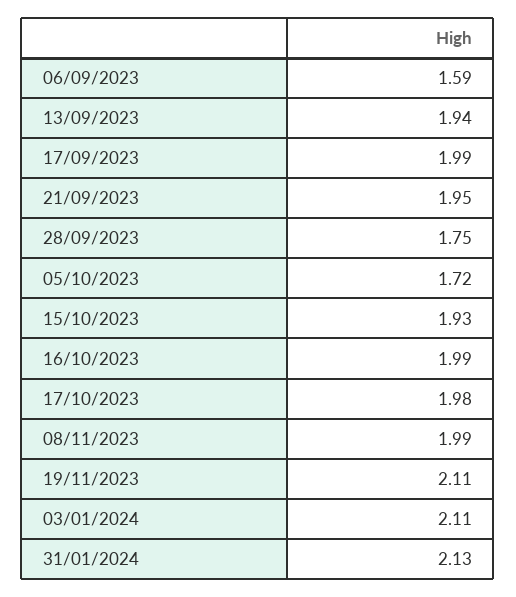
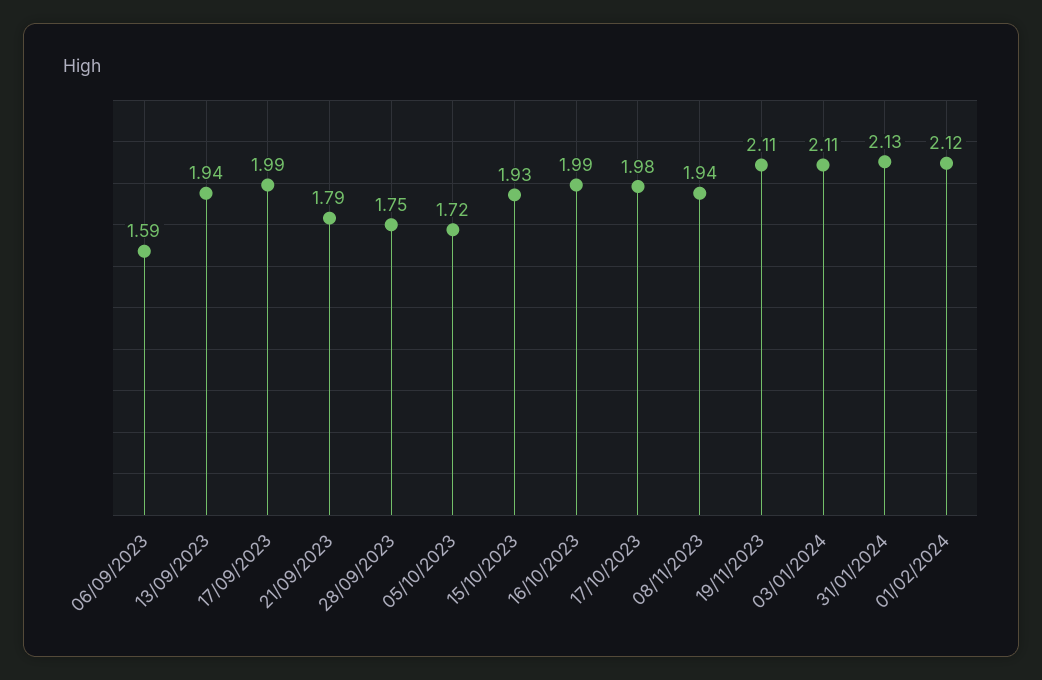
21/09/2023: 1.95 -> 1.79
08/11/2023: 1.99 -> 1.94
01/02/2024: none -> 2.12

